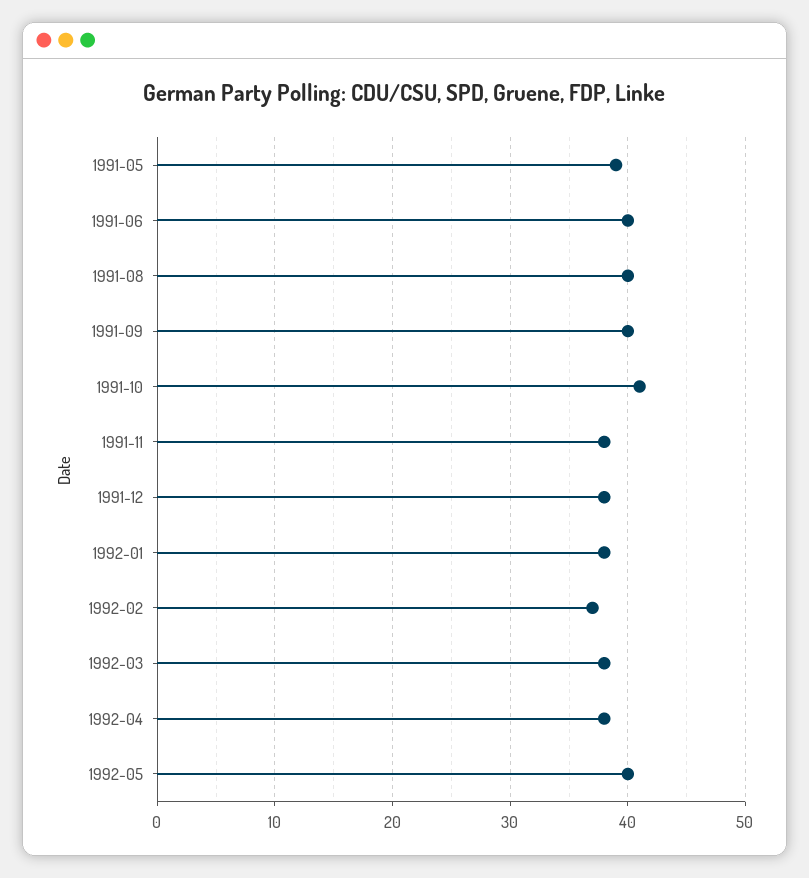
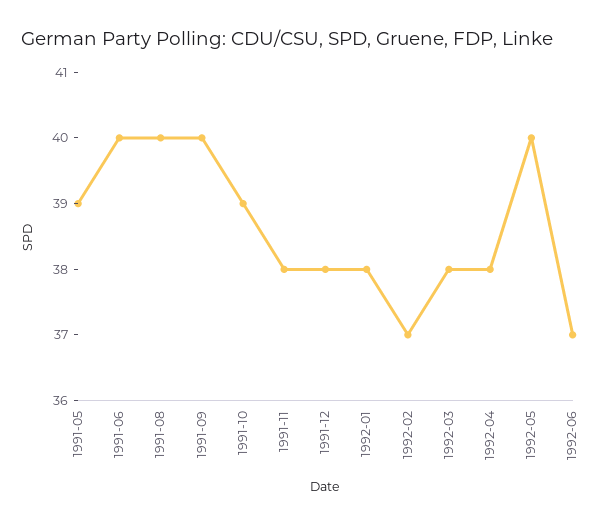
1991-10: 41 -> 39
1992-06: none -> 37

